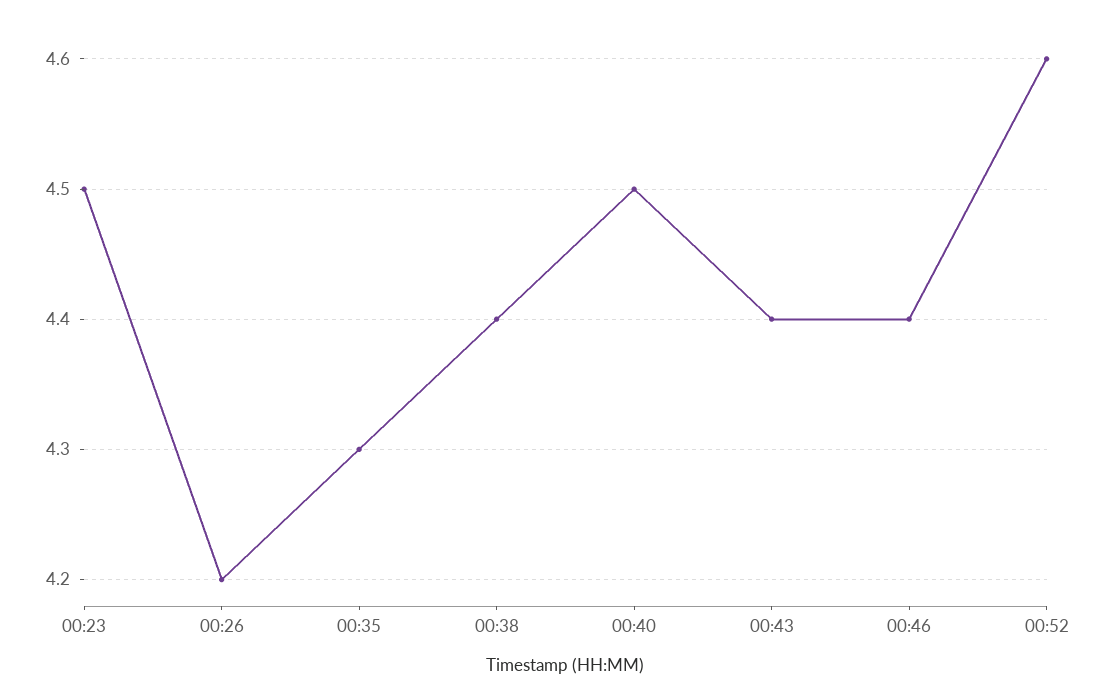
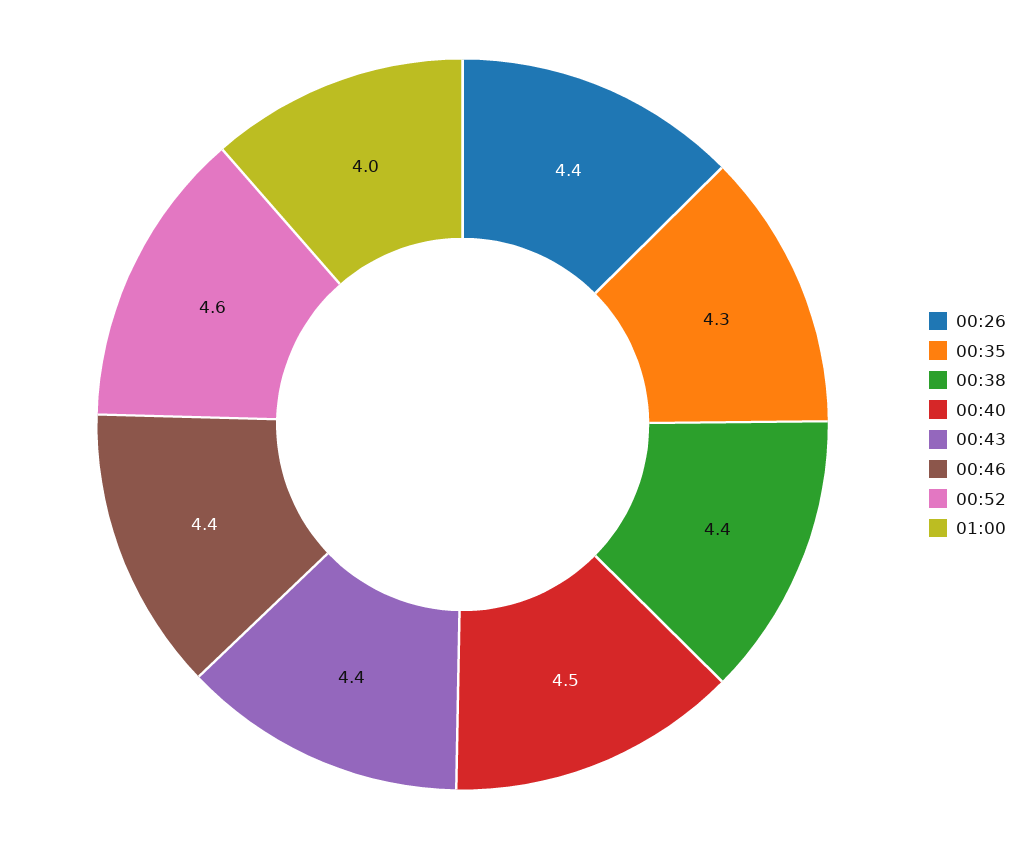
00:23: 4.5 -> none
00:26: 4.2 -> 4.4
01:00: none -> 4

